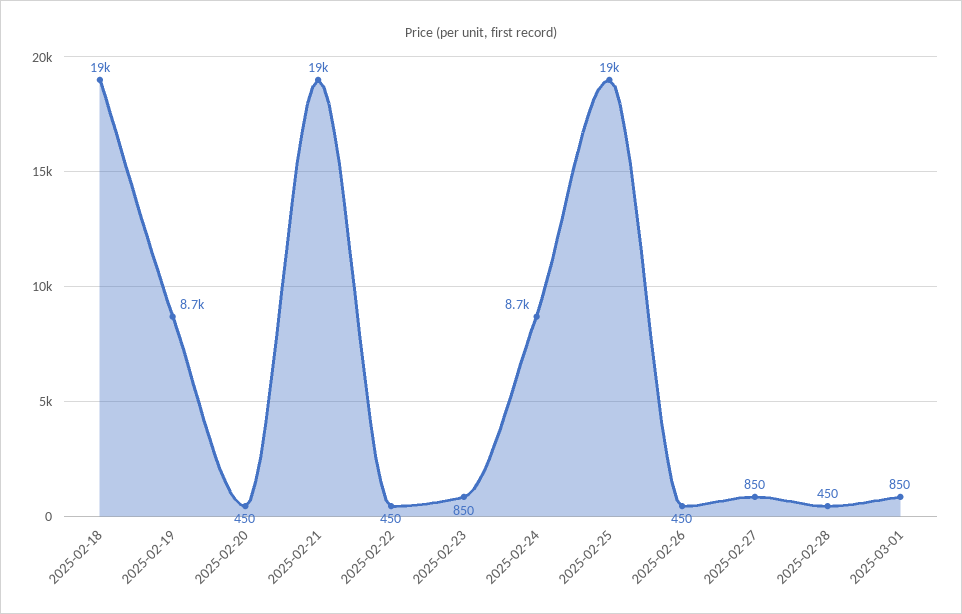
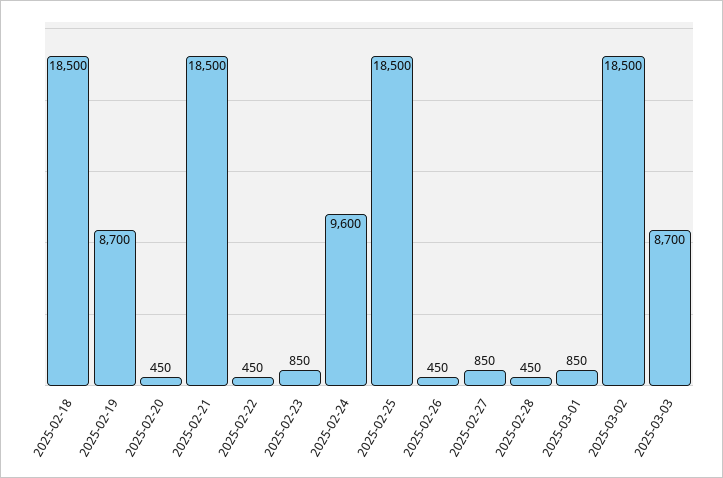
2025-02-24: 8700 -> 9600
2025-03-02: none -> 18500
2025-03-03: none -> 8700

